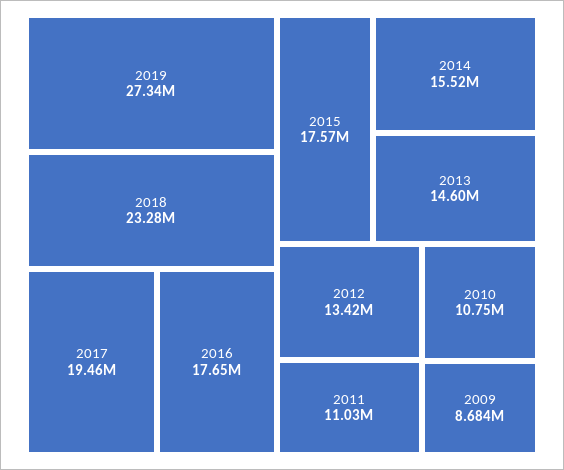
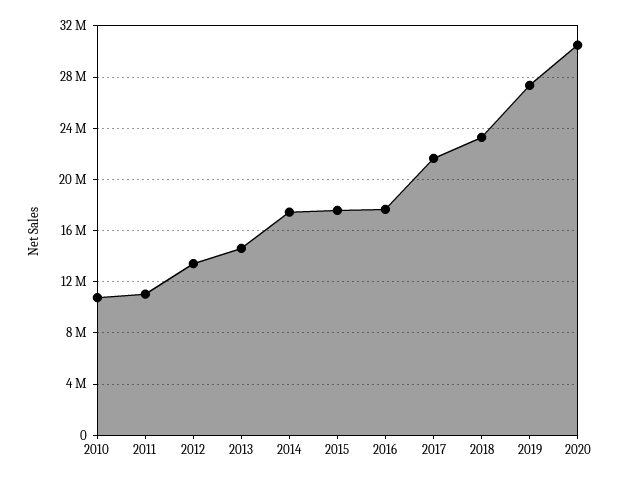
2017: 19460000 -> 21500000
2014: 15520000 -> 17500000
2009: 8684000 -> none
2020: none -> 30500000

